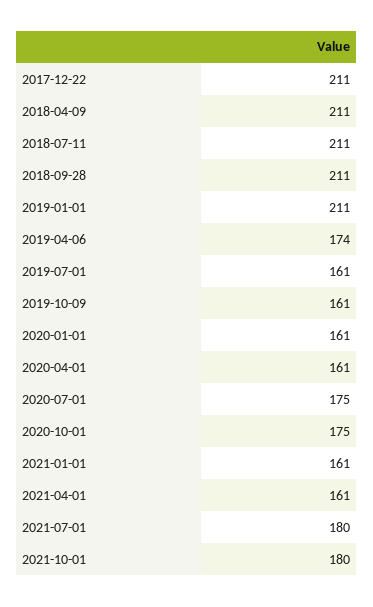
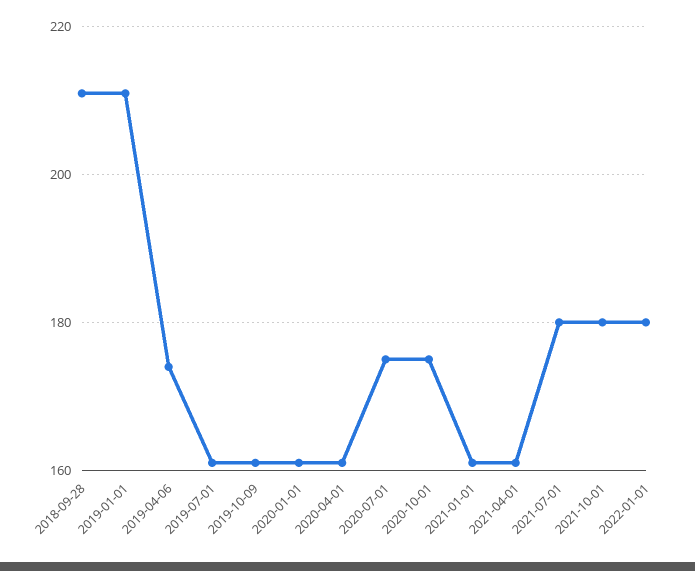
2017-12-22: 211 -> none
2018-04-09: 211 -> none
2018-07-11: 211 -> none
2022-01-01: none -> 180

